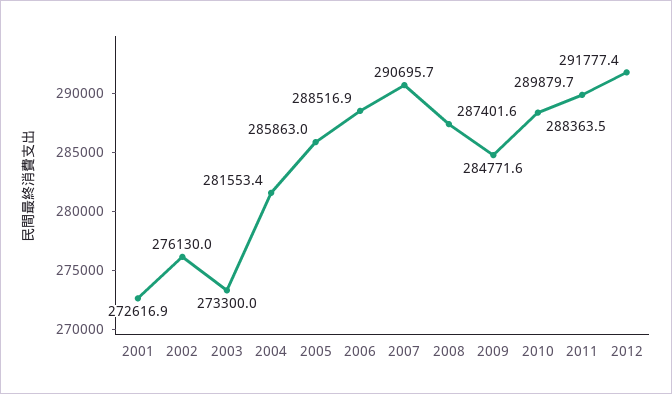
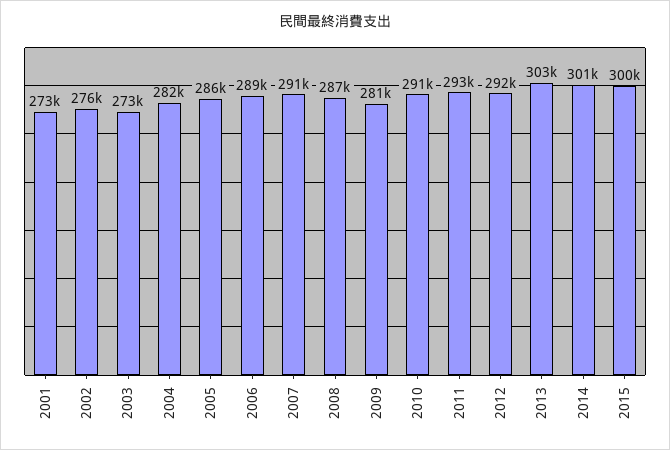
2009: 284771.6 -> 281000
2010: 288363.5 -> 291000
2011: 289879.7 -> 293000
2013: none -> 303000
2014: none -> 301000
2015: none -> 300000

